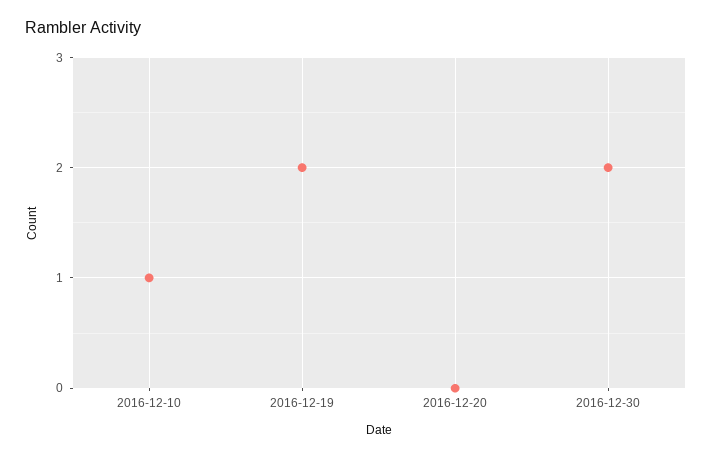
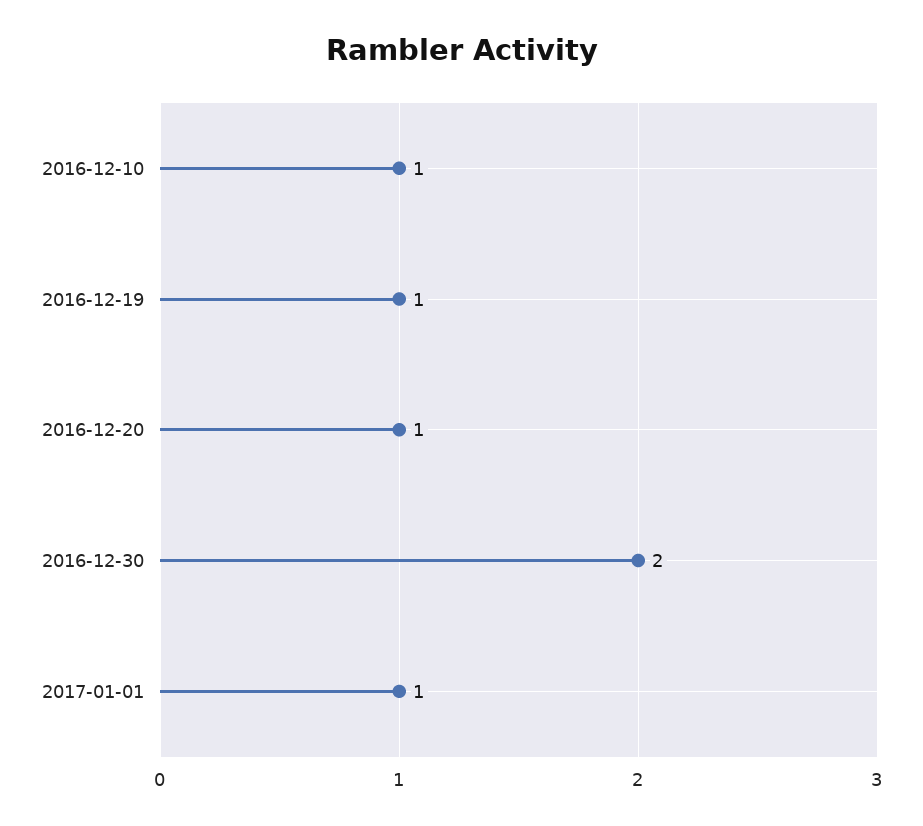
2016-12-19: 2 -> 1
2016-12-20: 0 -> 1
2017-01-01: none -> 1

